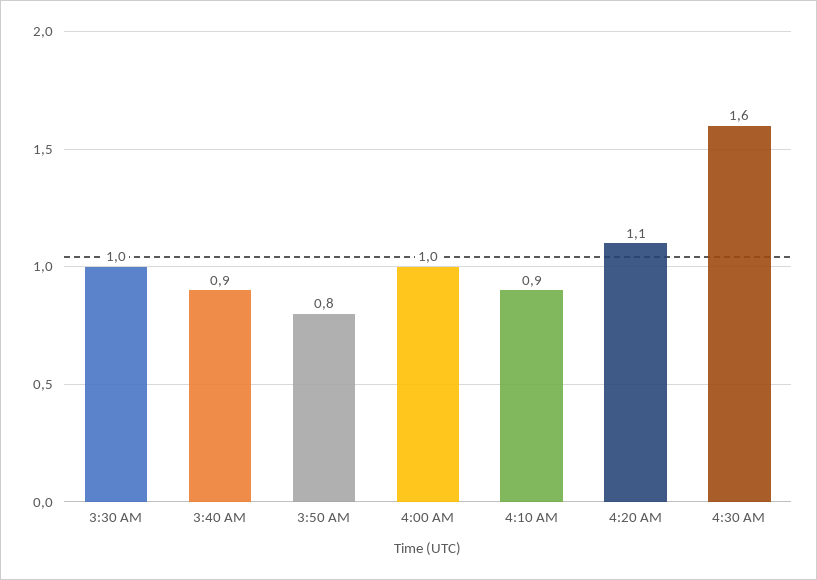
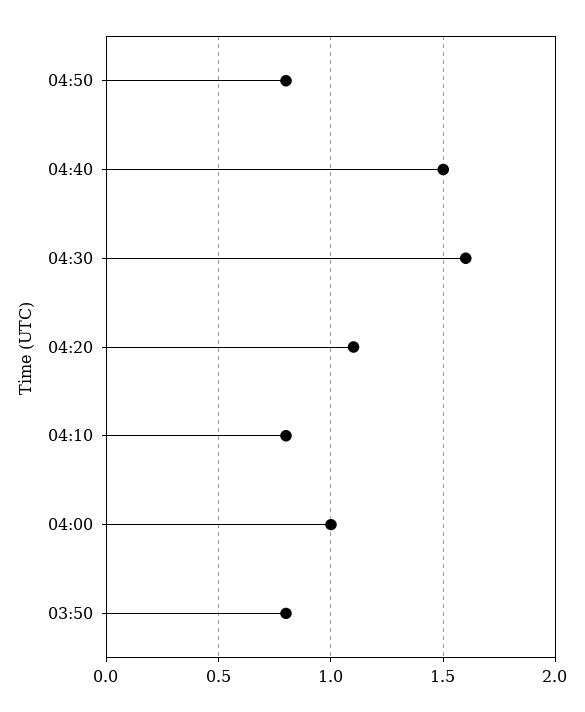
3:30 AM: 1 -> none
3:40 AM: 0.9 -> none
4:10 AM: 0.9 -> 0.8
04:50: none -> 0.8
04:40: none -> 1.5

